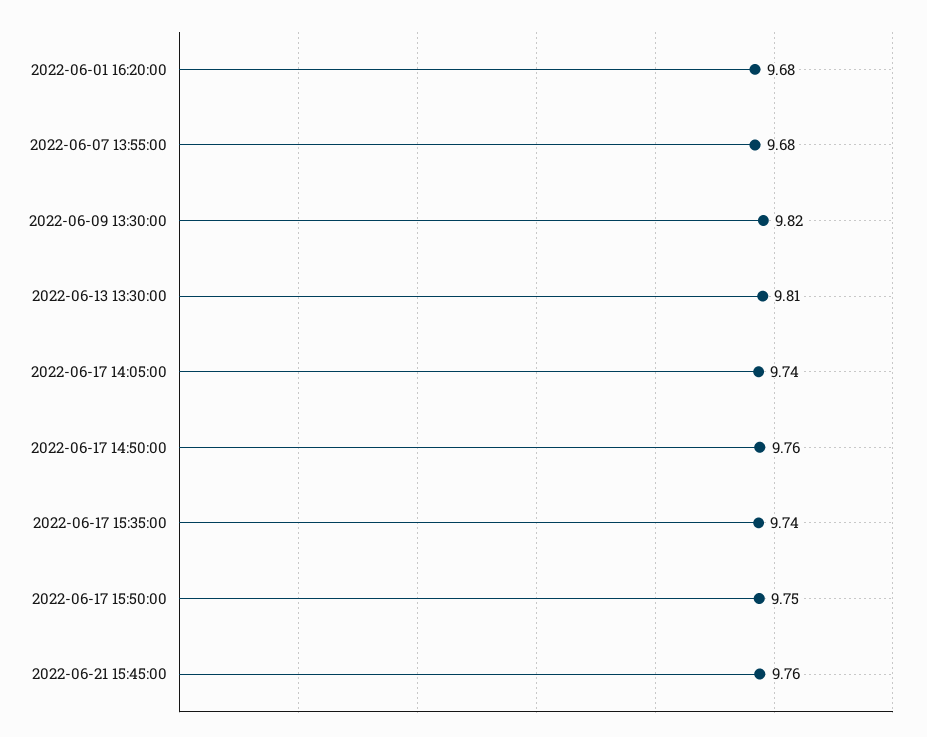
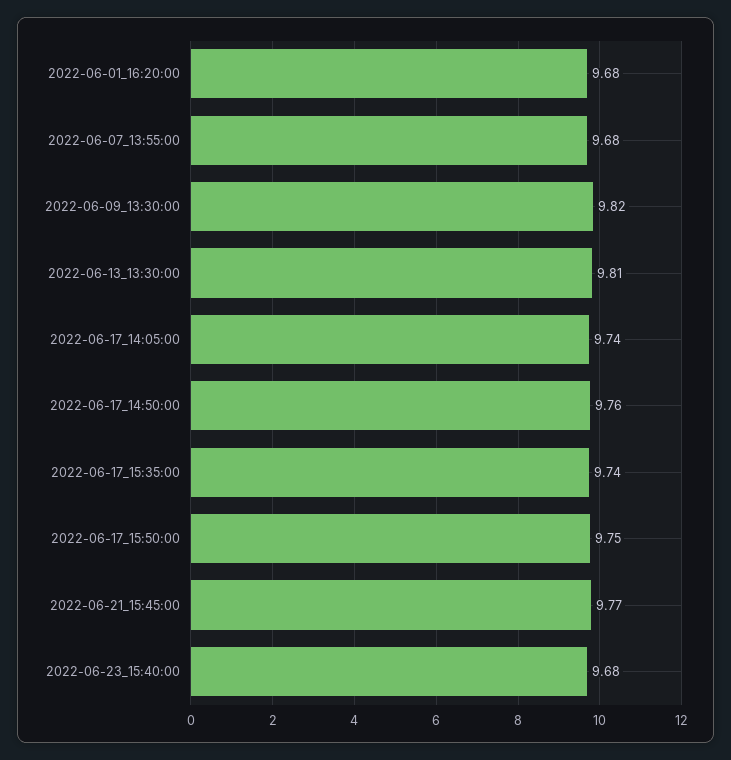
2022-06-21 15:45:00: 9.76 -> 9.77
2022-06-23_15:40:00: none -> 9.68

